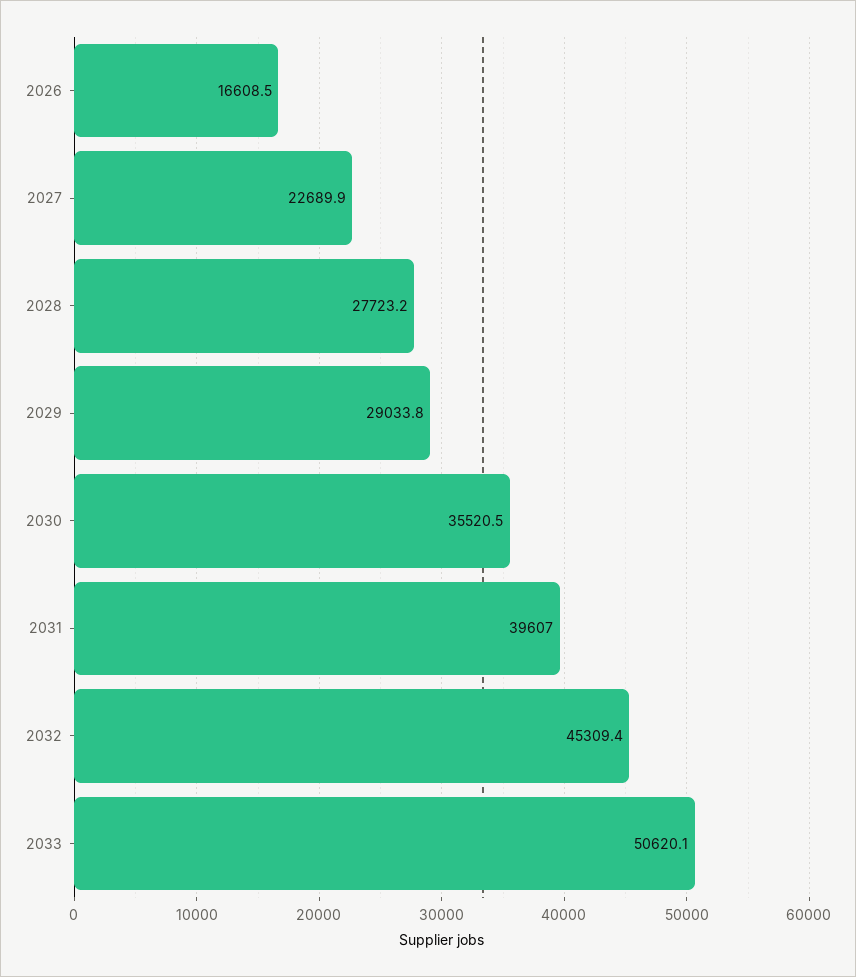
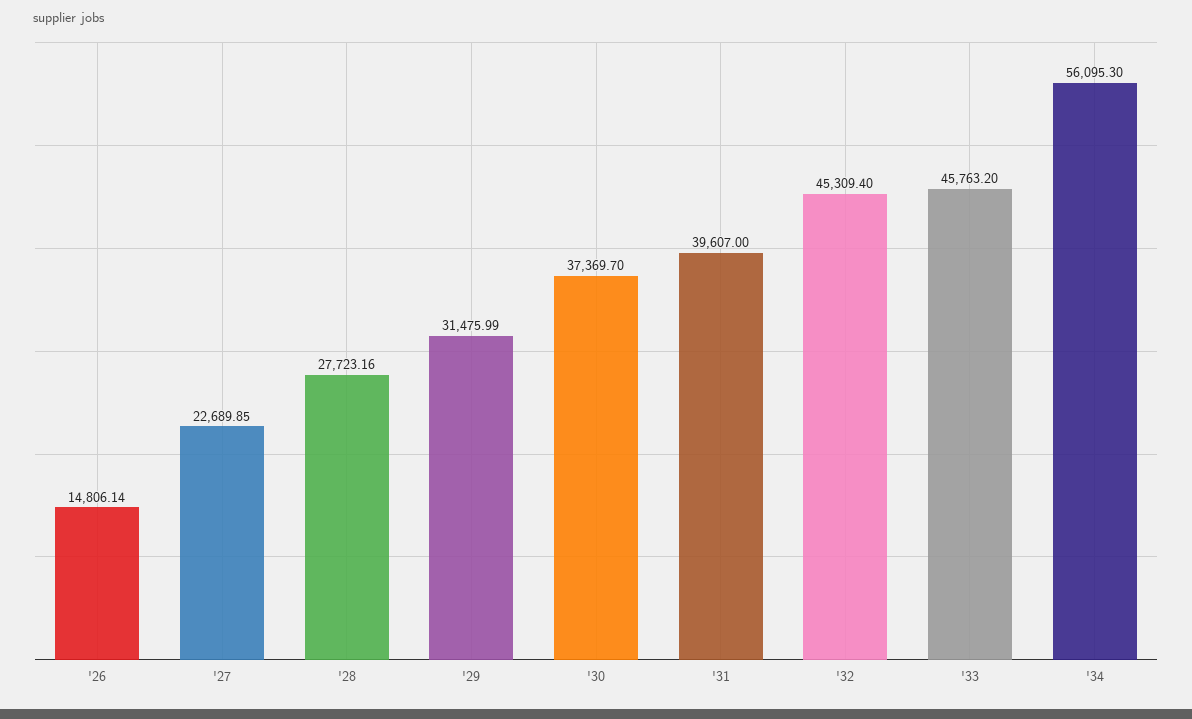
2026: 16608.5 -> 14806.14
2029: 29033.8 -> 31475.99
2030: 35520.5 -> 37369.7
2033: 50620.1 -> 45763.2
'34: none -> 56095.3

